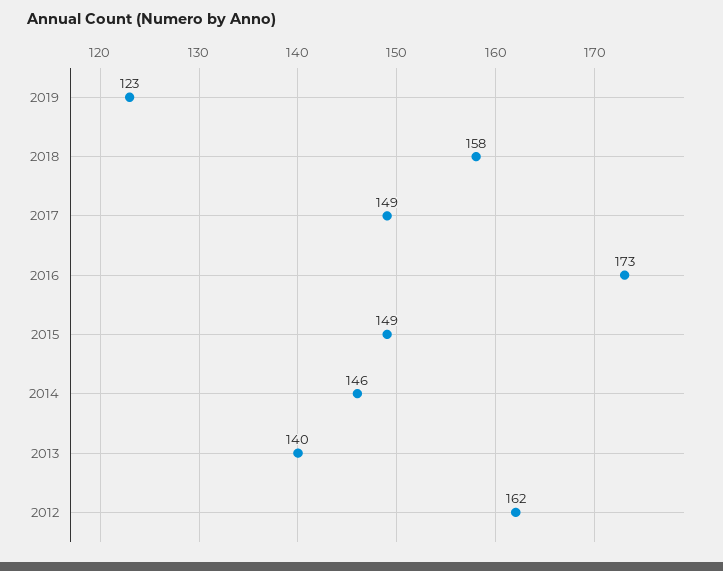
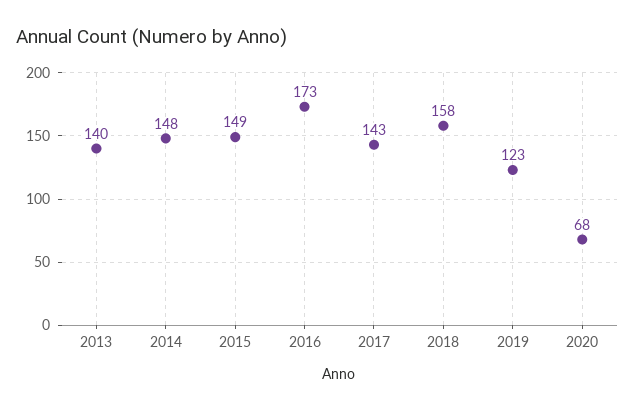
2017: 149 -> 143
2014: 146 -> 148
2012: 162 -> none
2020: none -> 68

